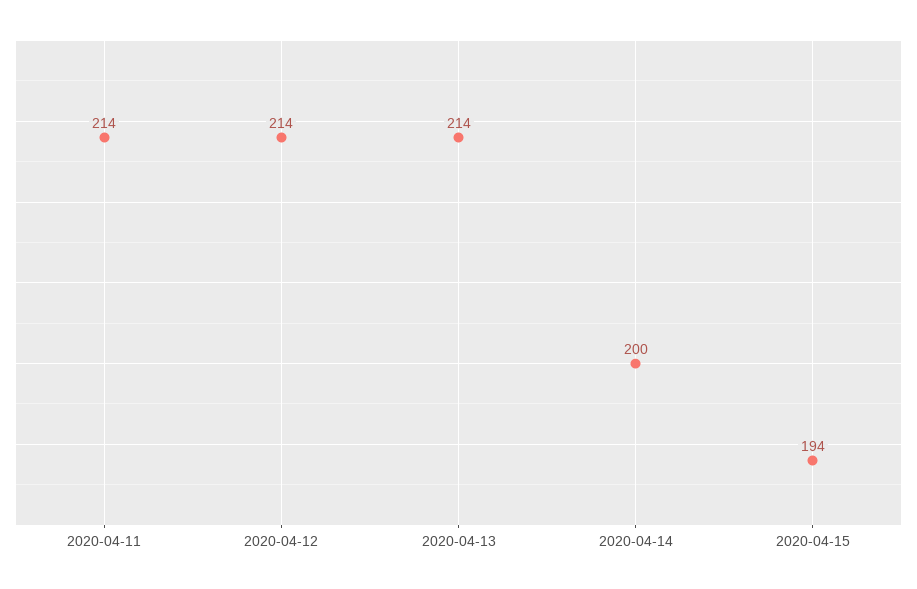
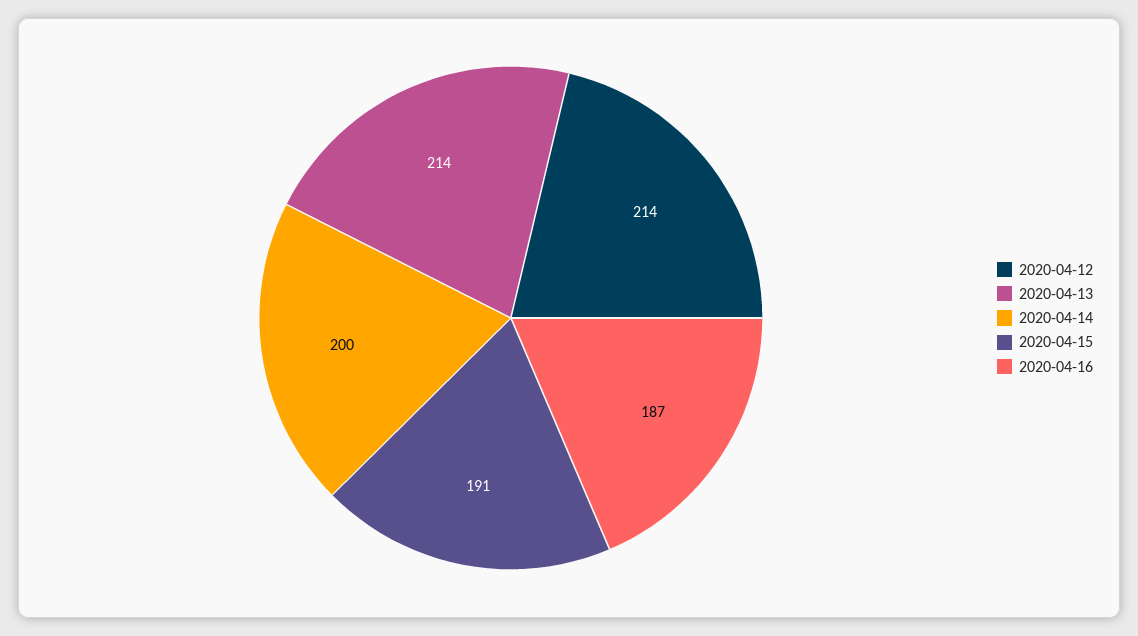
2020-04-11: 214 -> none
2020-04-15: 194 -> 191
2020-04-16: none -> 187

